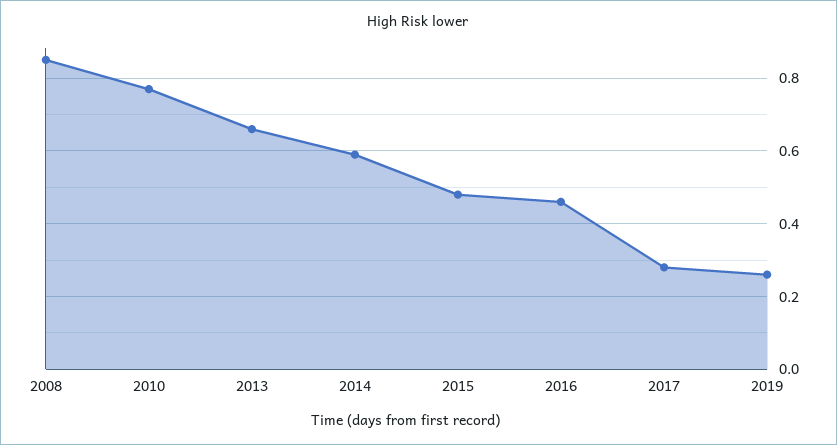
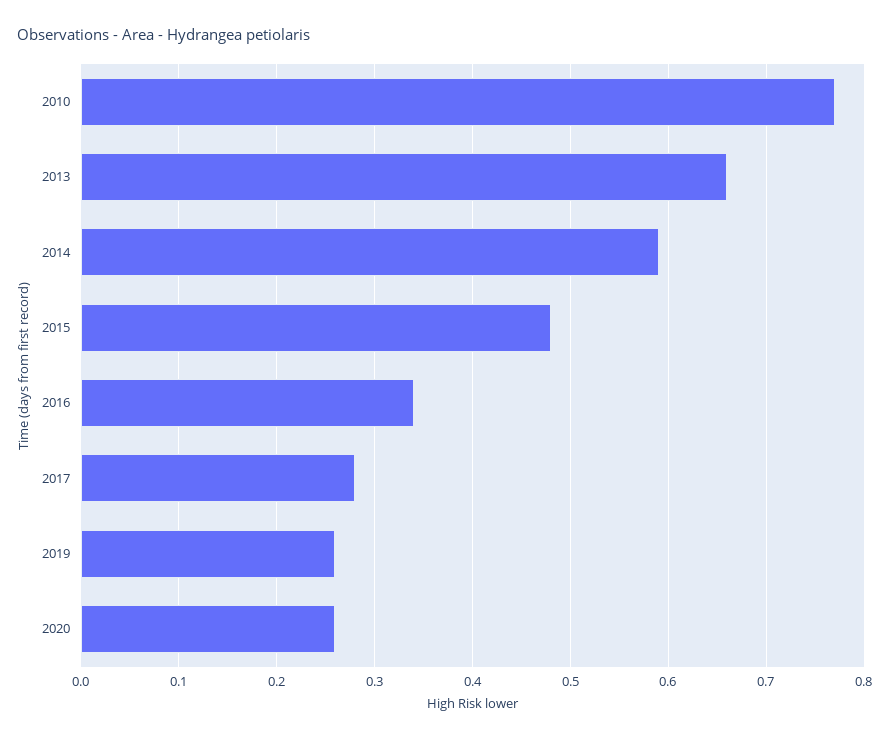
2008: 0.85 -> none
2016: 0.45 -> 0.34
2020: none -> 0.26

